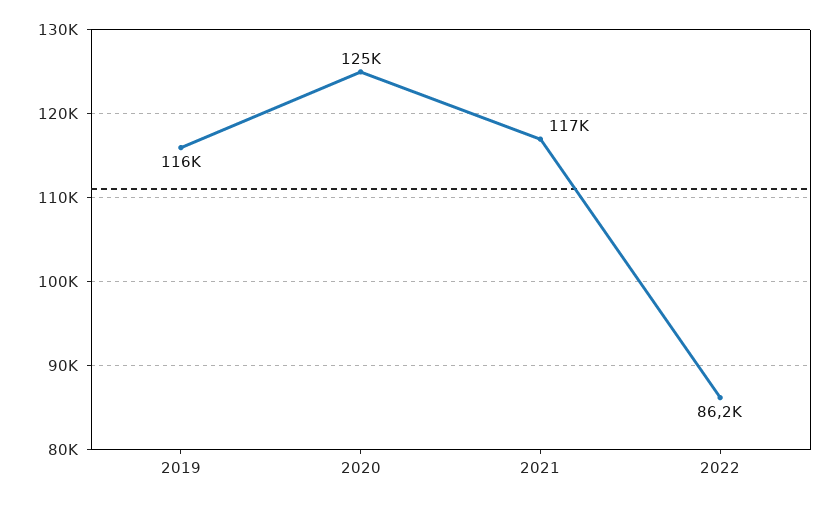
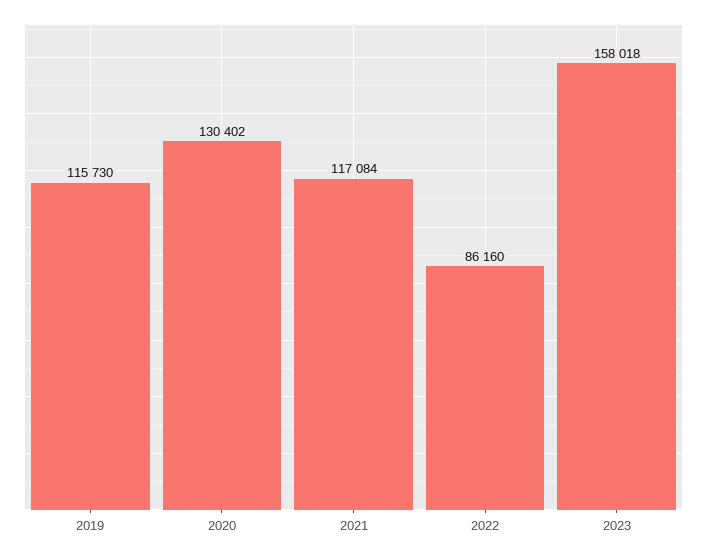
2020: 125000 -> 130402
2023: none -> 158018

